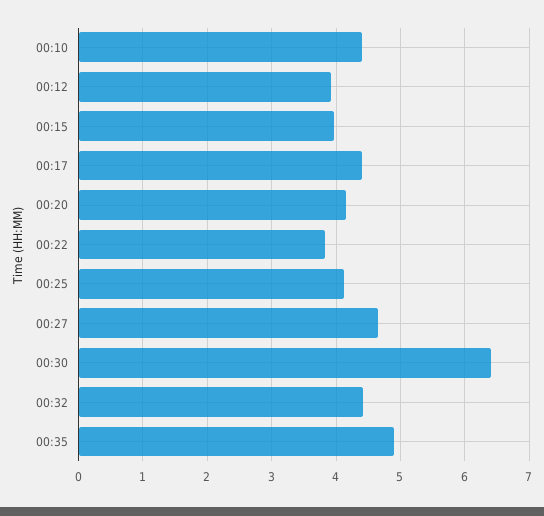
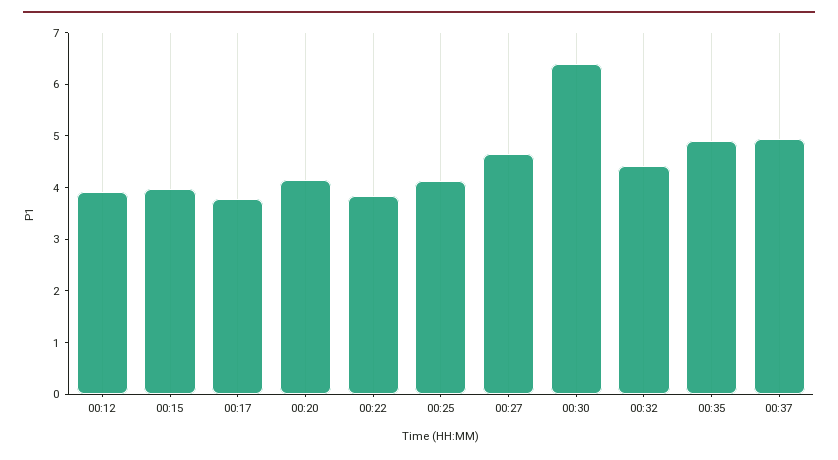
00:10: 4.4 -> none
00:17: 4.4 -> 3.8
00:37: none -> 5

